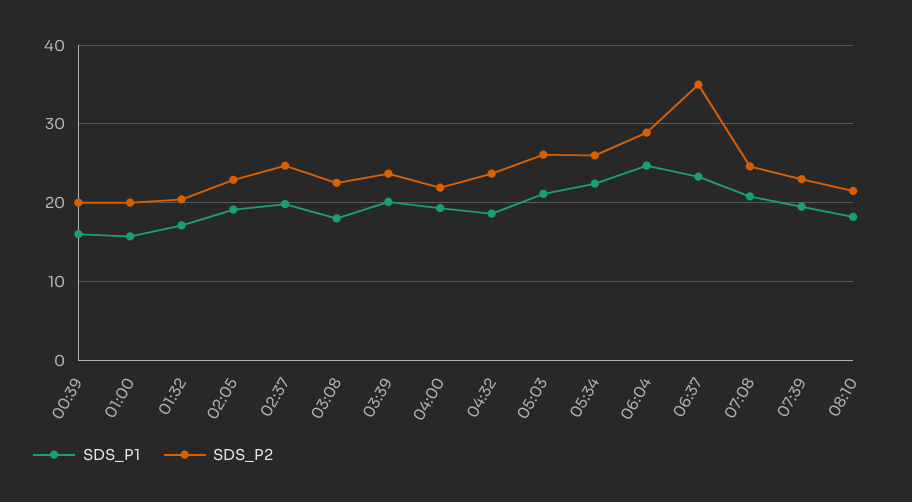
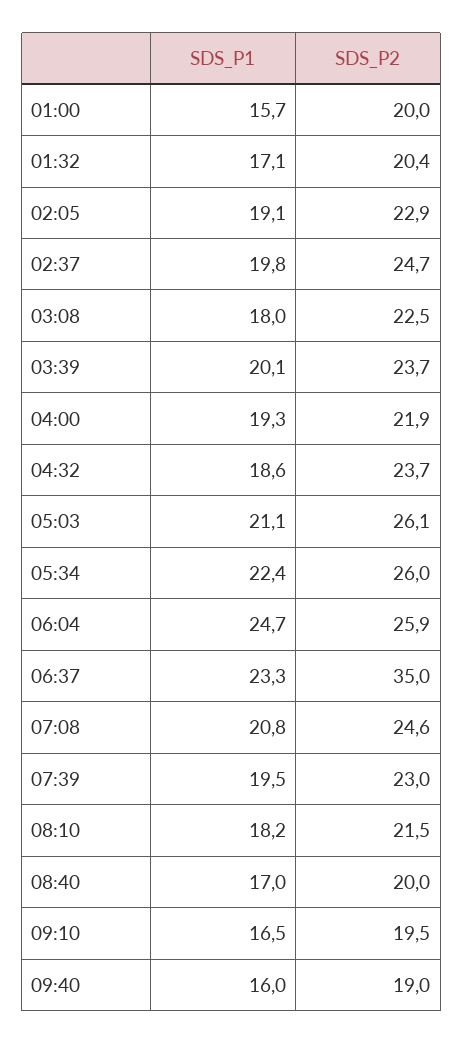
SDS_P1, 00:39: 16 -> none
SDS_P2, 00:39: 20 -> none
SDS_P2, 06:04: 29 -> 25.9
SDS_P1, 08:40: none -> 17
SDS_P2, 08:40: none -> 20
SDS_P1, 09:10: none -> 16.5
SDS_P2, 09:10: none -> 19.5
SDS_P1, 09:40: none -> 16
SDS_P2, 09:40: none -> 19

